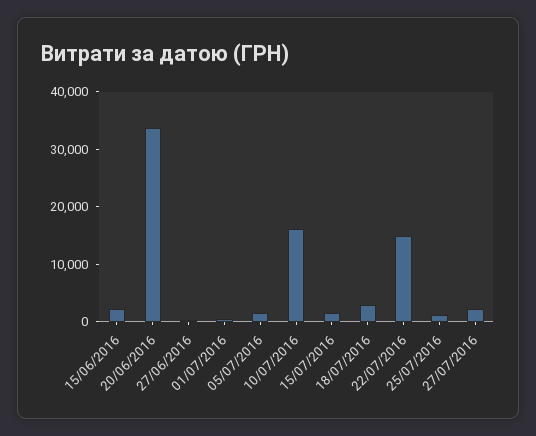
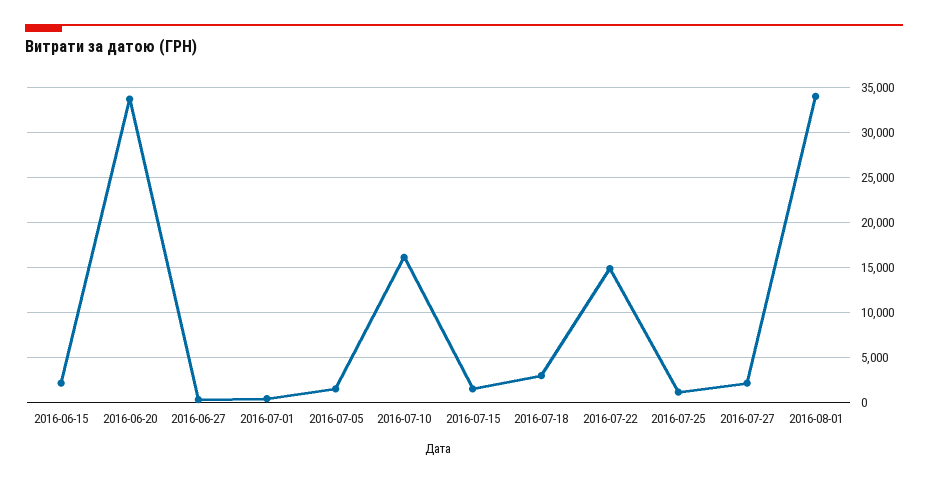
2016-08-01: none -> 34000

